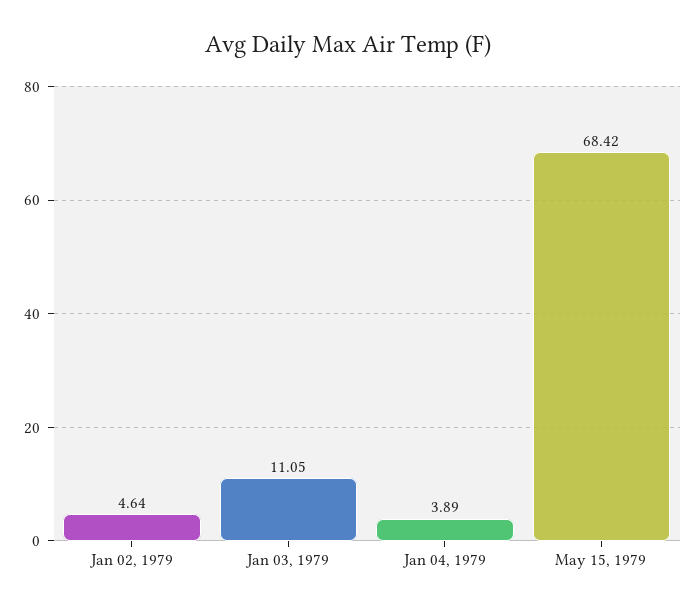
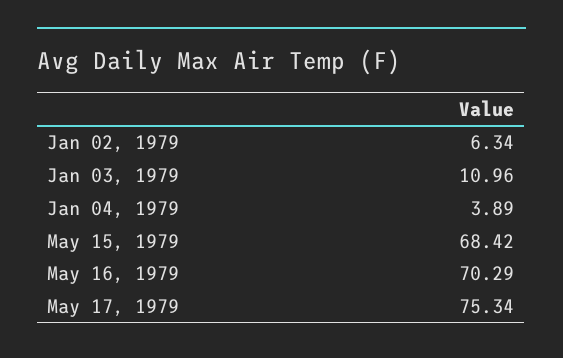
Jan 02, 1979: 4.64 -> 6.34
Jan 03, 1979: 11.05 -> 10.96
May 16, 1979: none -> 70.29
May 17, 1979: none -> 75.34

